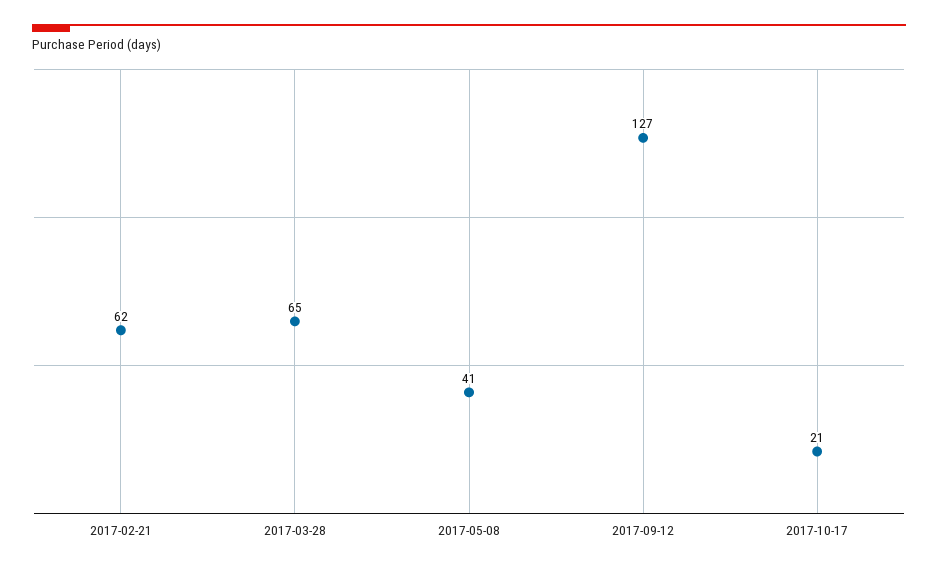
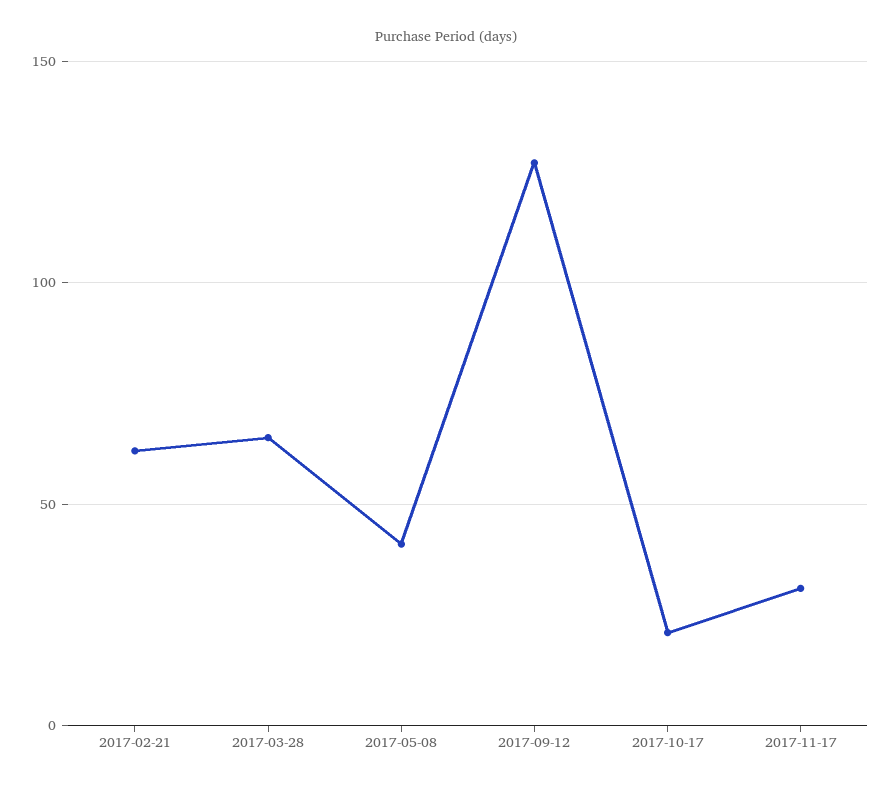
2017-11-17: none -> 30

